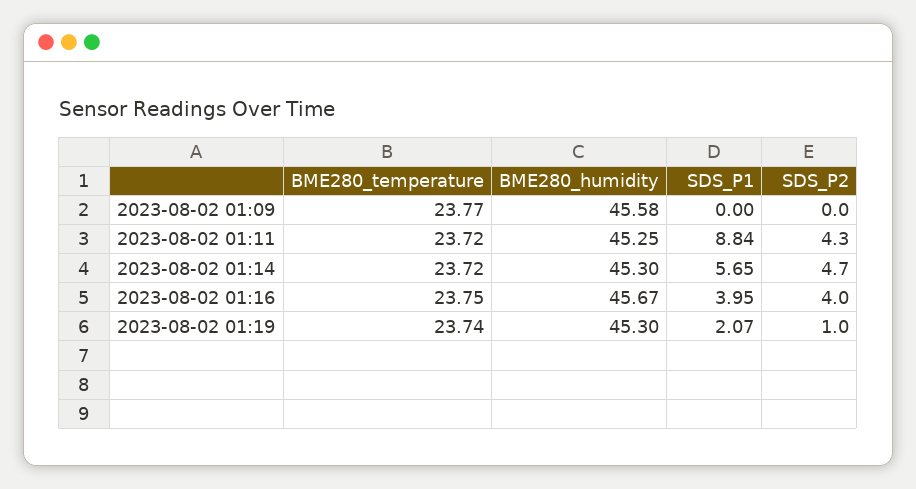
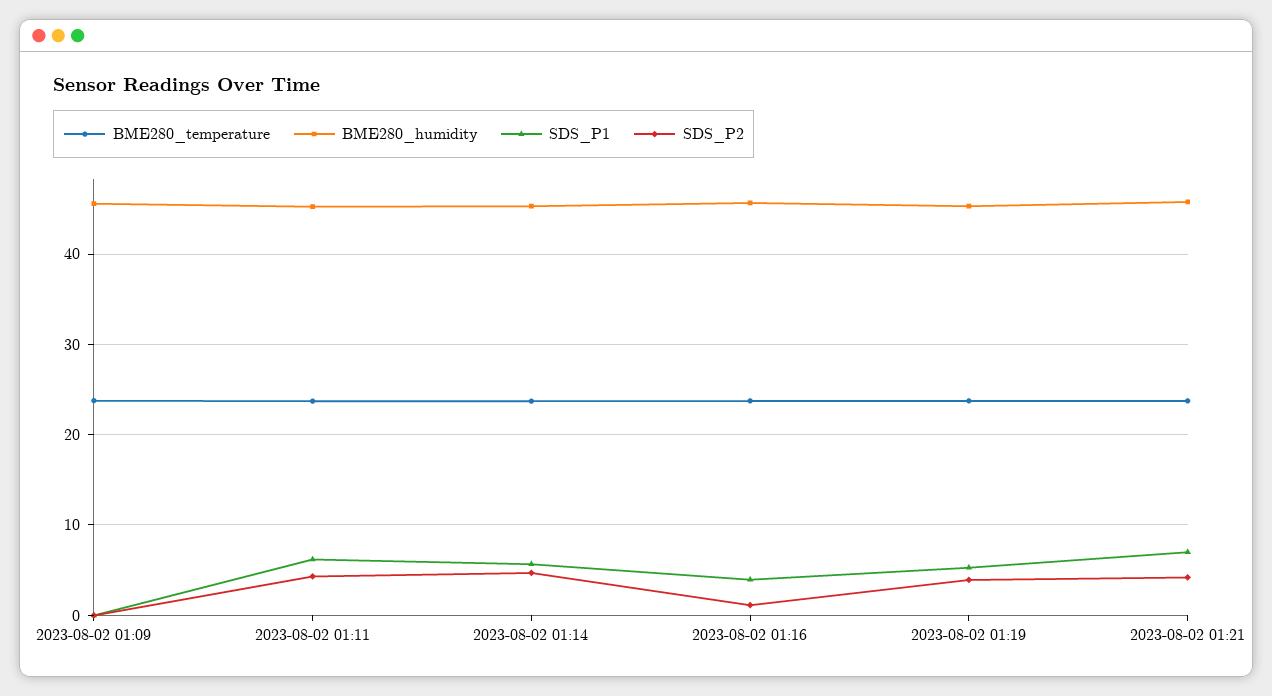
SDS_P1, 2023-08-02 01:11: 8.84 -> 6
SDS_P2, 2023-08-02 01:16: 4 -> 1
SDS_P1, 2023-08-02 01:19: 2.07 -> 5
SDS_P2, 2023-08-02 01:19: 1 -> 4
BME280_temperature, 2023-08-02 01:21: none -> 24
BME280_humidity, 2023-08-02 01:21: none -> 46
SDS_P1, 2023-08-02 01:21: none -> 7
SDS_P2, 2023-08-02 01:21: none -> 4

